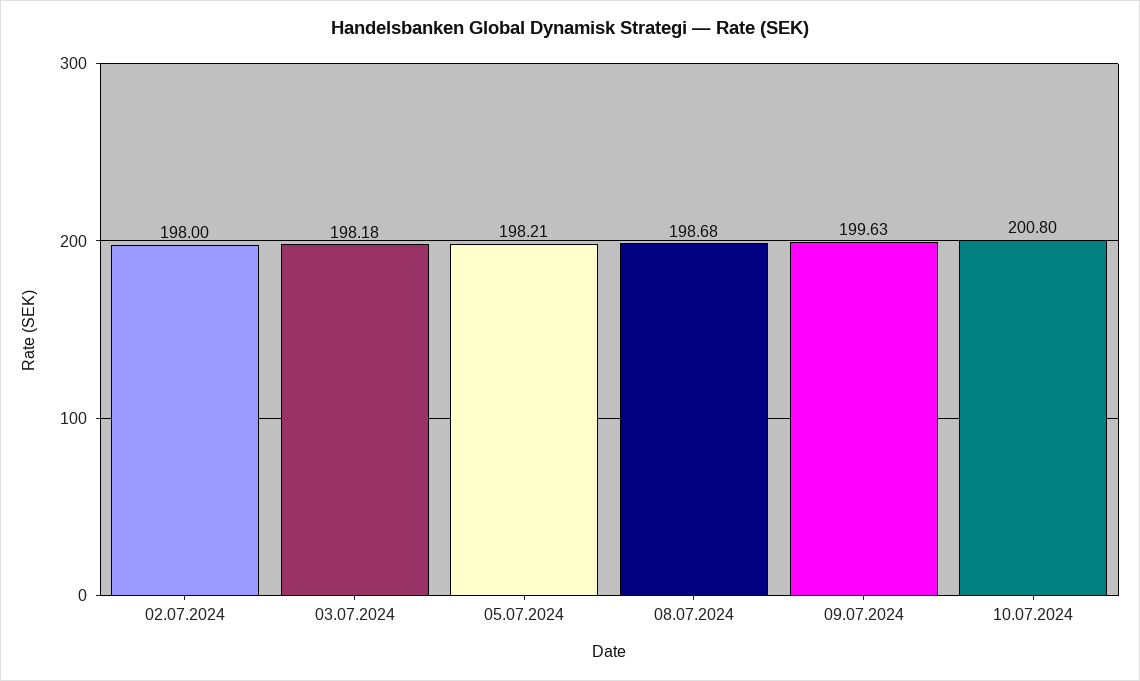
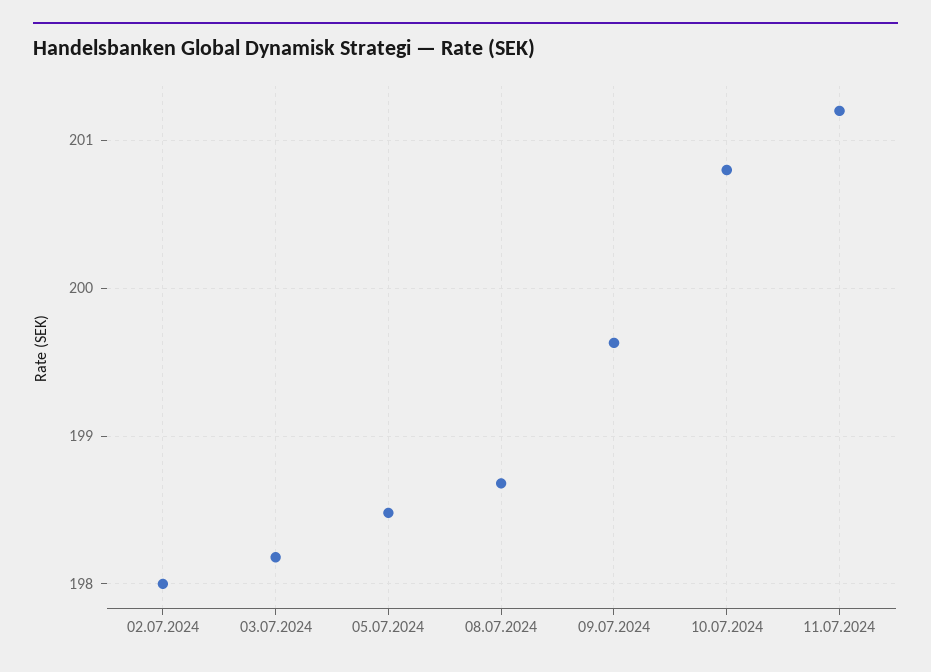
05.07.2024: 198.21 -> 198.5
11.07.2024: none -> 201.2

